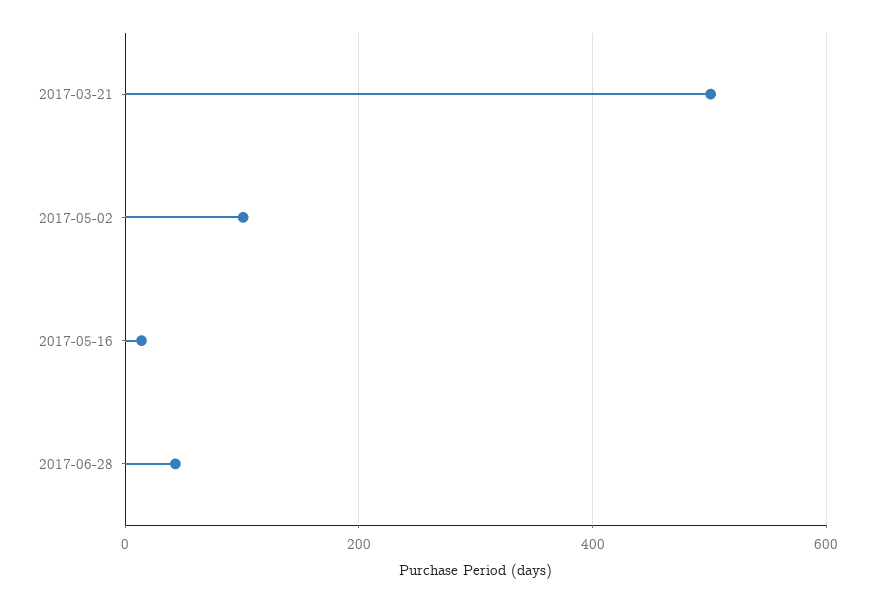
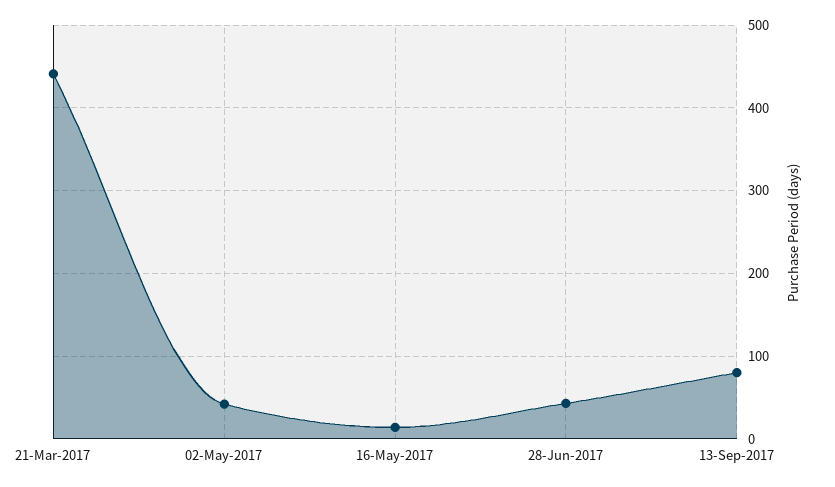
2017-03-21: 500 -> 440
2017-05-02: 100 -> 40
13-Sep-2017: none -> 80

